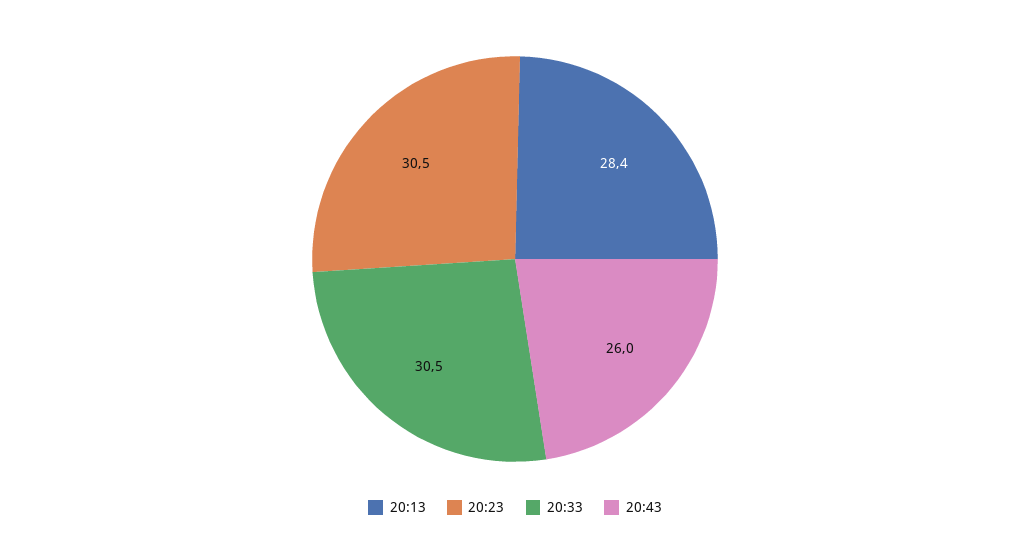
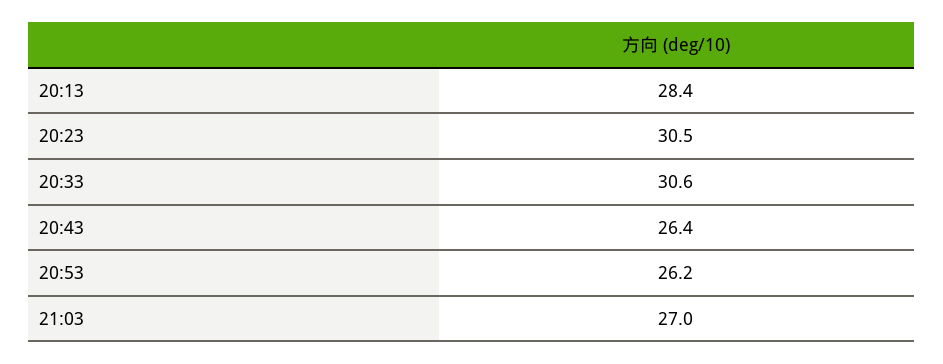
20:33: 30.5 -> 30.6
20:43: 26 -> 26.4
20:53: none -> 26.2
21:03: none -> 27

